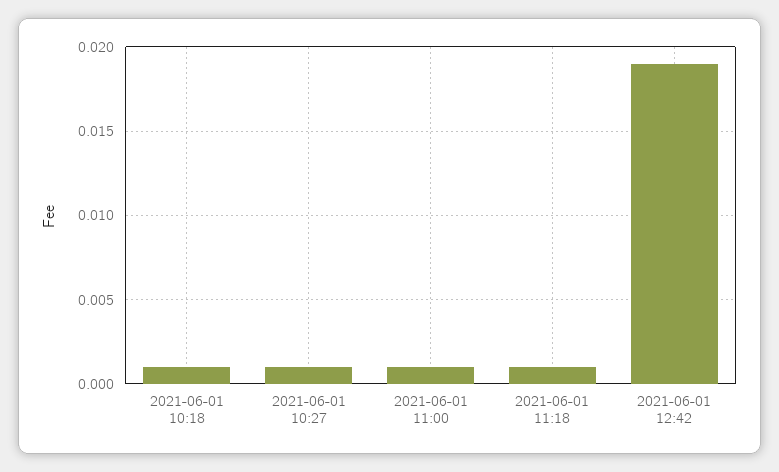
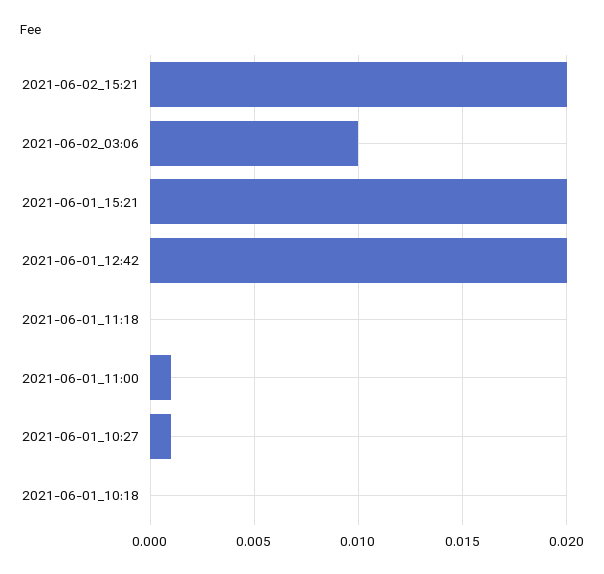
2021-06-01 10:18: 0.001 -> 0
2021-06-01 11:18: 0.001 -> 0
2021-06-01 12:42: 0.019 -> 0.02
2021-06-02_15:21: none -> 0.02
2021-06-02_03:06: none -> 0.01
2021-06-01_15:21: none -> 0.02

